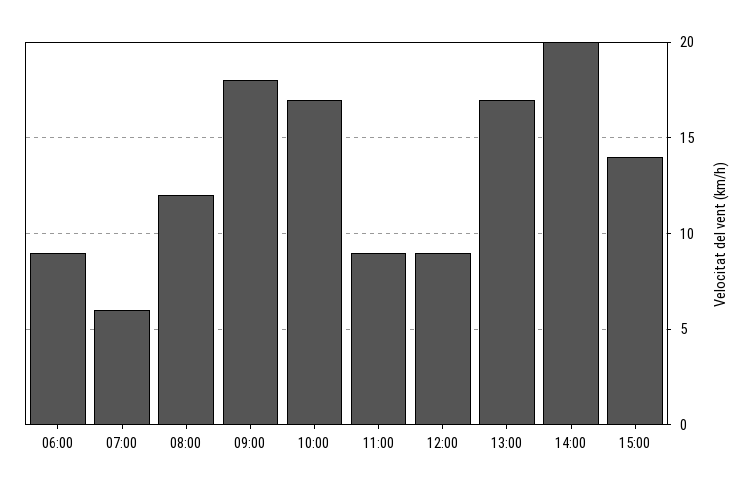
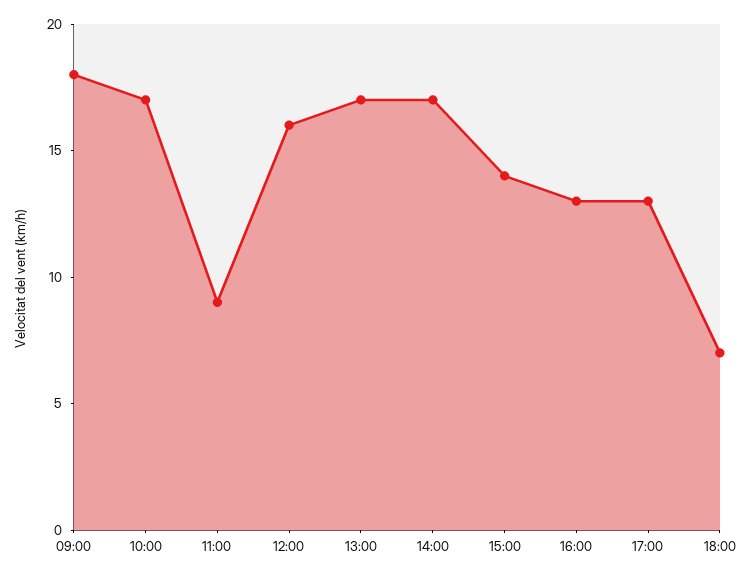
06:00: 9 -> none
07:00: 6 -> none
08:00: 12 -> none
12:00: 9 -> 16
14:00: 20 -> 17
16:00: none -> 13
17:00: none -> 13
18:00: none -> 7

